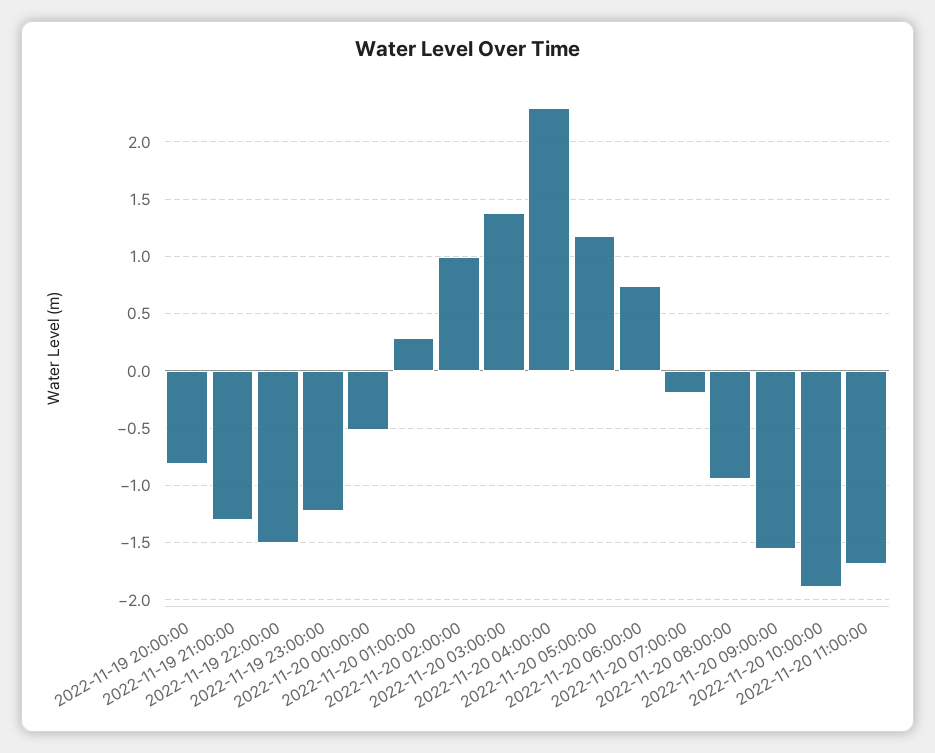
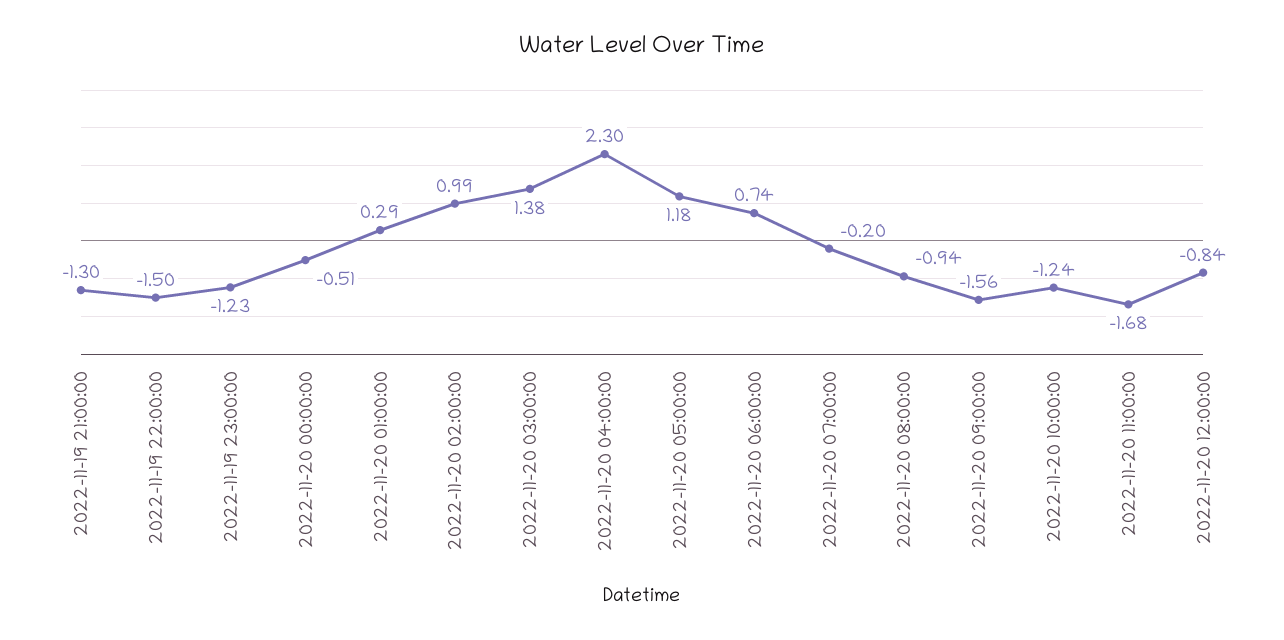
2022-11-19 20:00:00: -0.8 -> none
2022-11-20 10:00:00: -1.9 -> -1.24
2022-11-20 12:00:00: none -> -0.84

